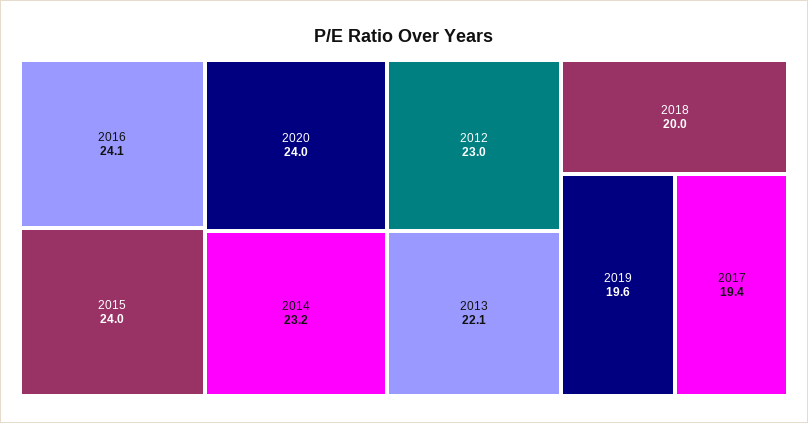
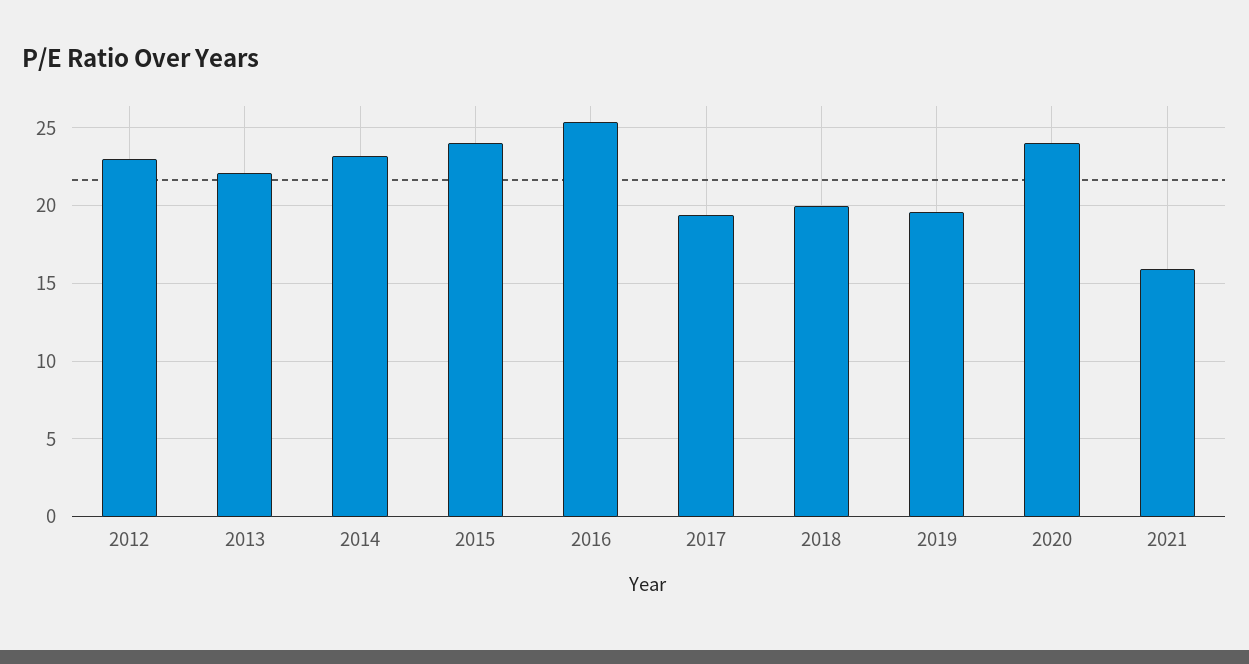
2016: 24.1 -> 25.5
2021: none -> 16

